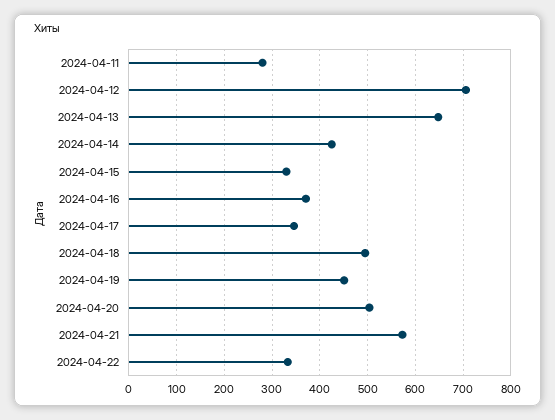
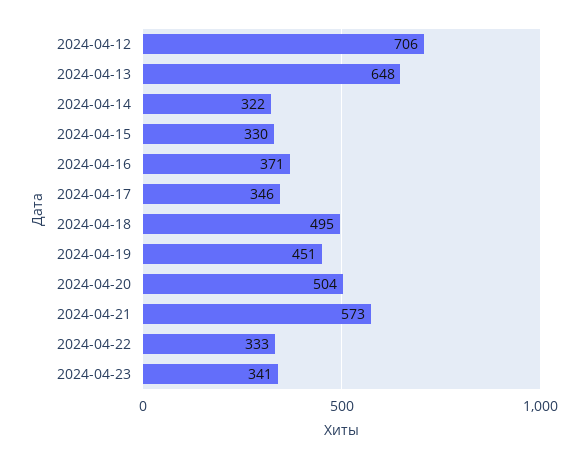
2024-04-11: 280 -> none
2024-04-14: 420 -> 322
2024-04-23: none -> 341

